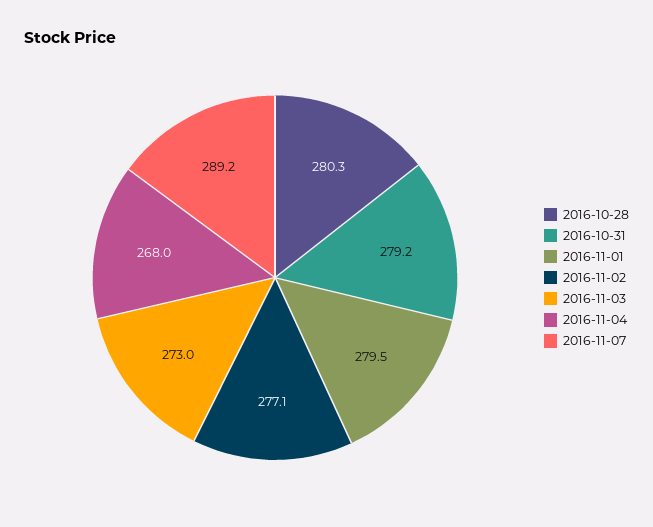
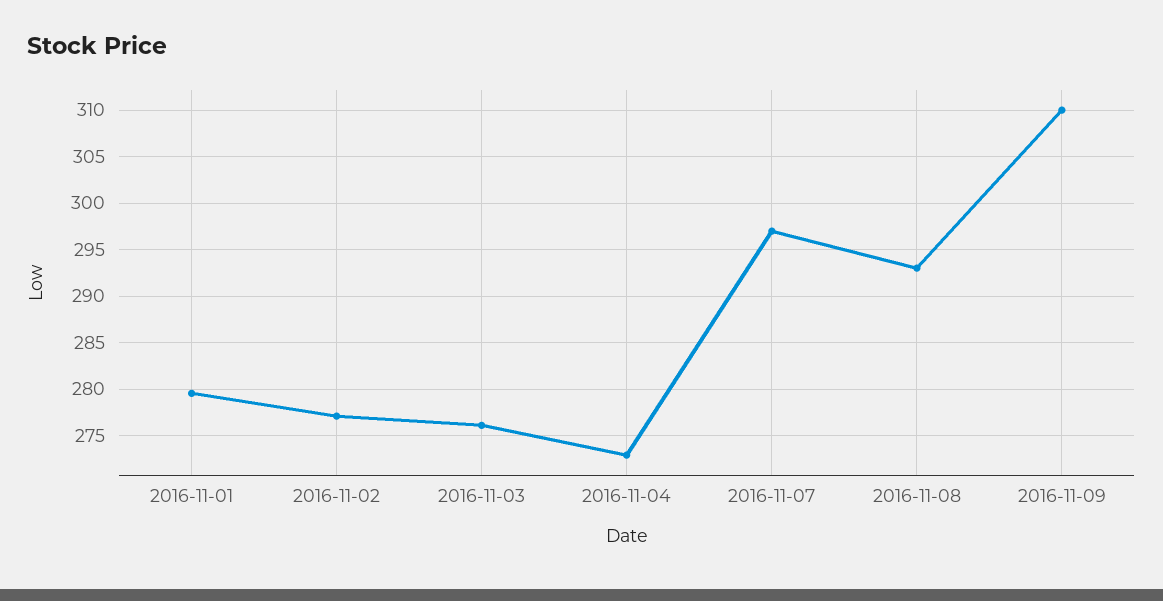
2016-10-28: 280.3 -> none
2016-10-31: 279.2 -> none
2016-11-03: 273 -> 276
2016-11-04: 268 -> 273
2016-11-07: 289.2 -> 297
2016-11-08: none -> 293
2016-11-09: none -> 310

